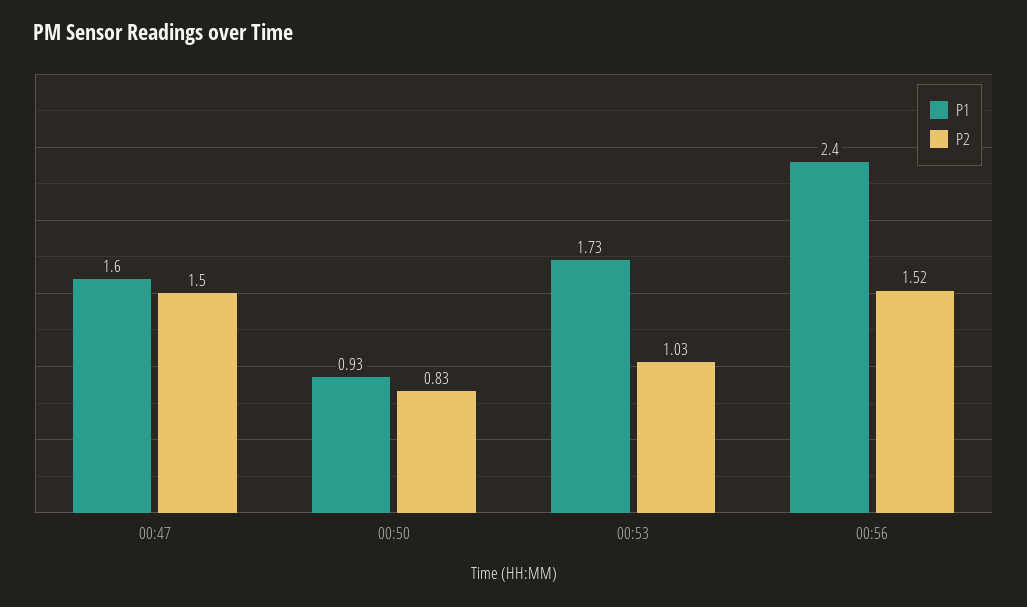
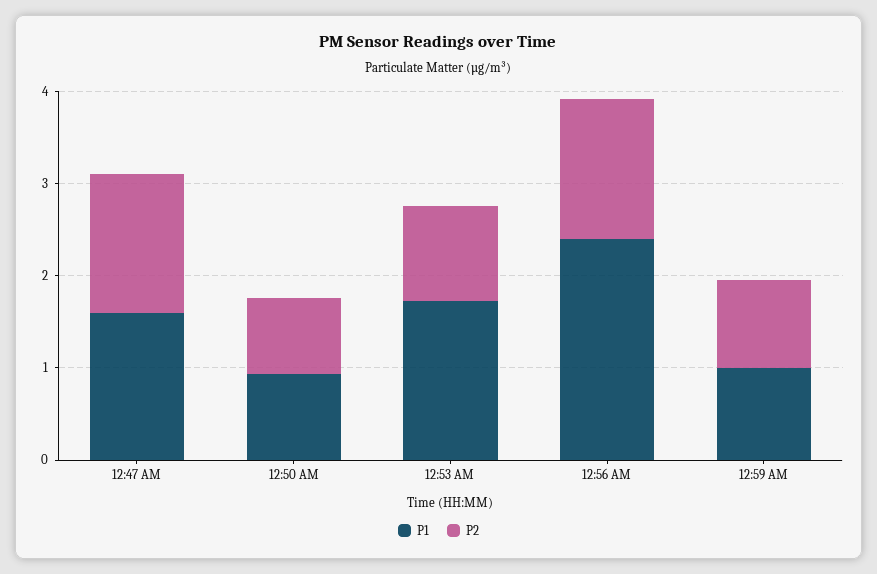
P1, 12:59 AM: none -> 1
P2, 12:59 AM: none -> 1

